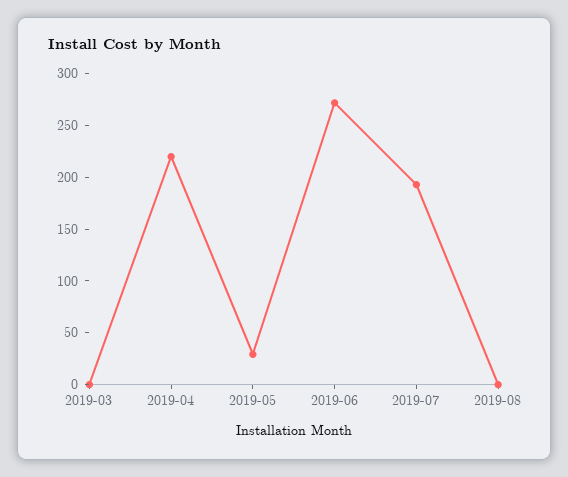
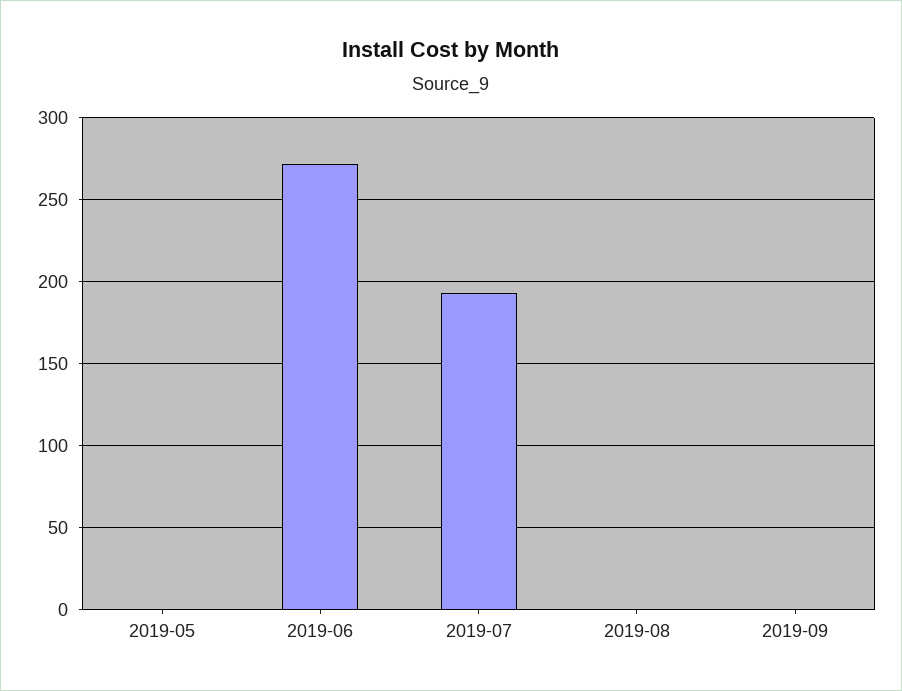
2019-03: 0 -> none
2019-04: 220 -> none
2019-05: 30 -> 0
2019-09: none -> 0

